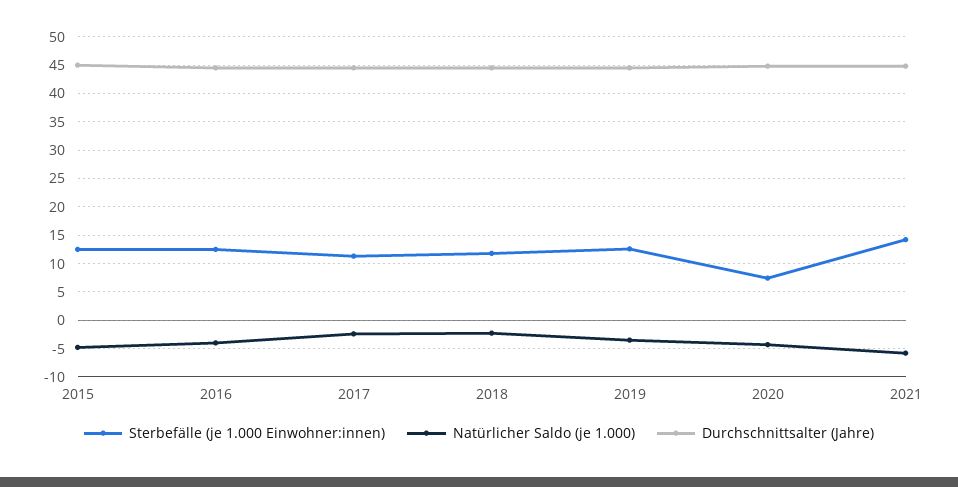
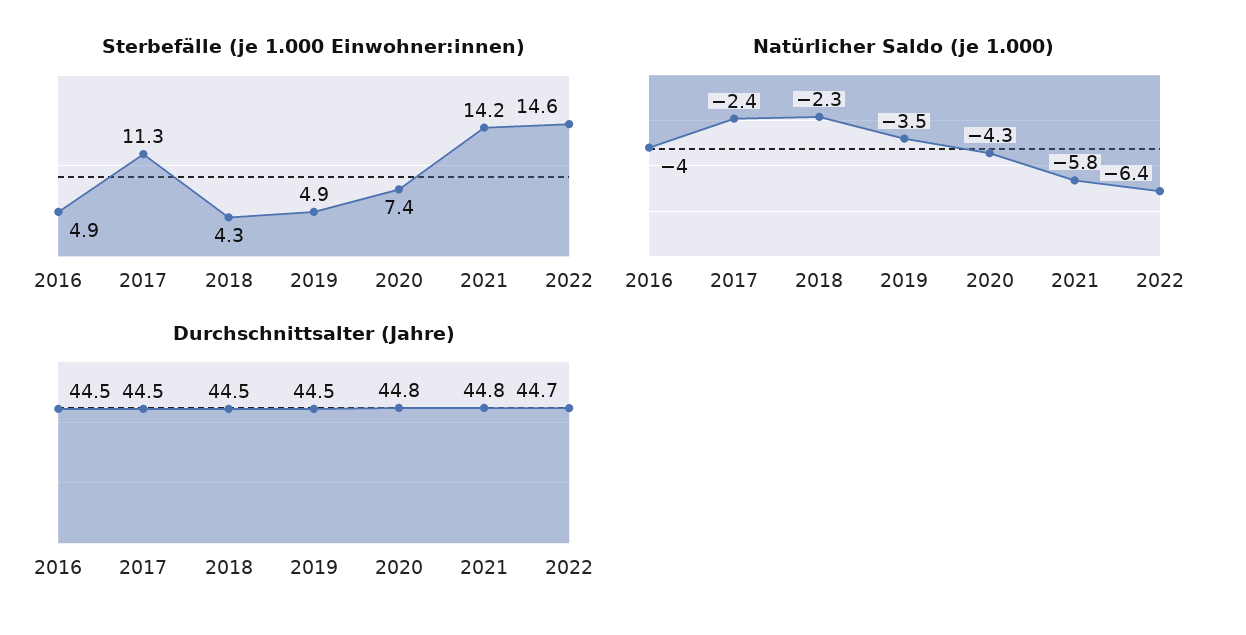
Sterbefälle (je 1.000 Einwohner:innen), 2015: 12.5 -> none
Natürlicher Saldo (je 1.000), 2015: -5 -> none
Durchschnittsalter (Jahre), 2015: 45 -> none
Sterbefälle (je 1.000 Einwohner:innen), 2016: 12.5 -> 4.9
Sterbefälle (je 1.000 Einwohner:innen), 2018: 12.5 -> 4.3
Sterbefälle (je 1.000 Einwohner:innen), 2019: 12.5 -> 4.9
Sterbefälle (je 1.000 Einwohner:innen), 2022: none -> 14.6
Natürlicher Saldo (je 1.000), 2022: none -> -6.4
Durchschnittsalter (Jahre), 2022: none -> 44.7

